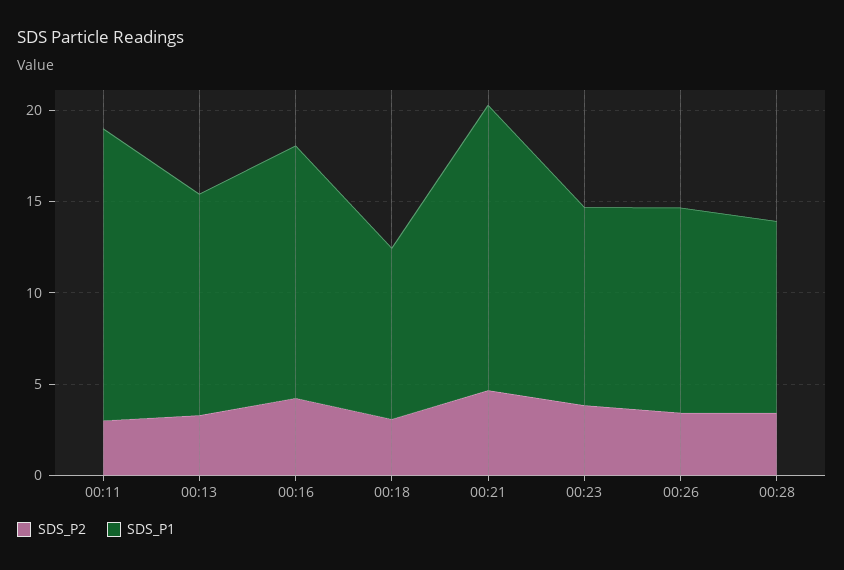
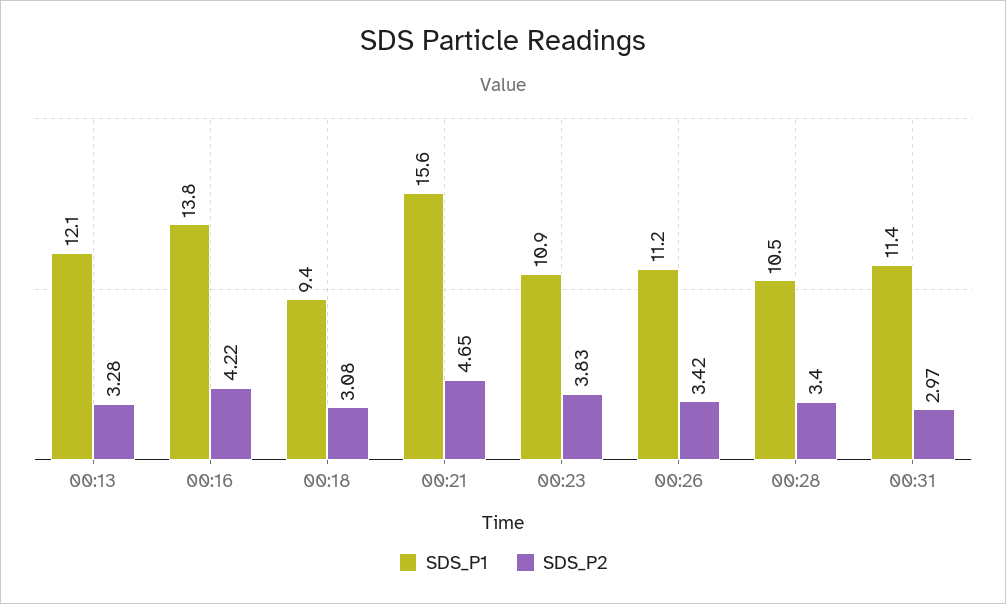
SDS_P2, 00:11: 3 -> none
SDS_P1, 00:11: 16 -> none
SDS_P1, 00:31: none -> 11.4
SDS_P2, 00:31: none -> 2.97

